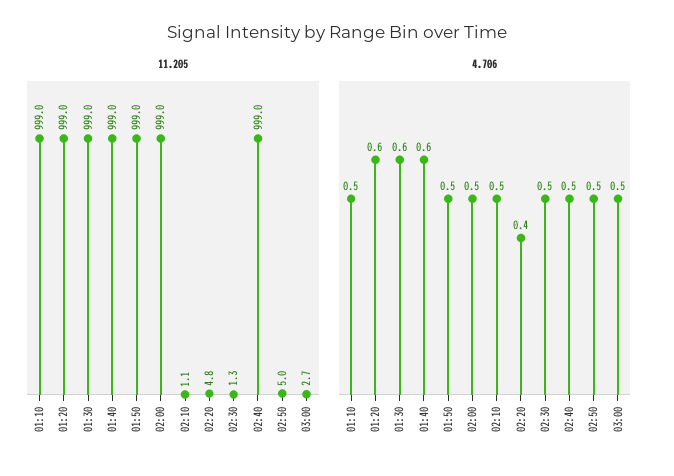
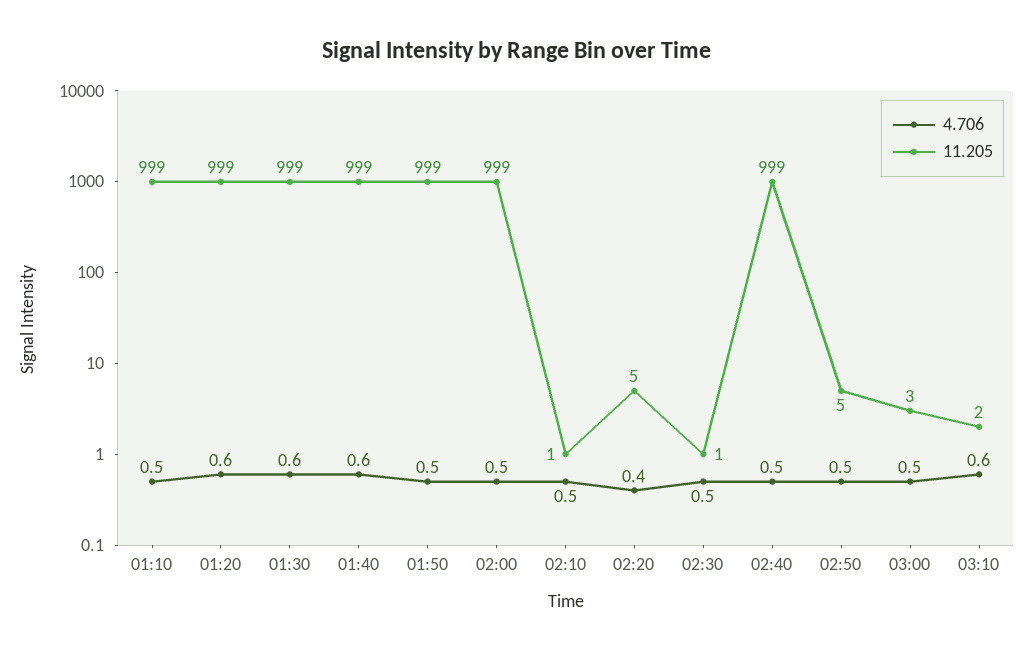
4.706, 03:10: none -> 0.6
11.205, 03:10: none -> 2

